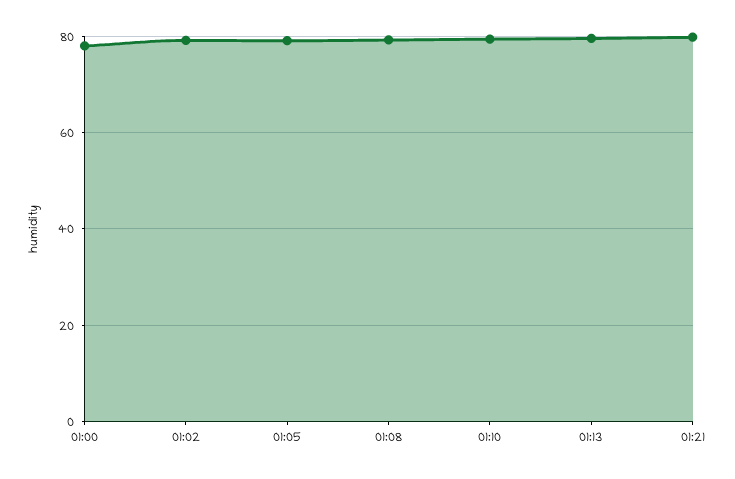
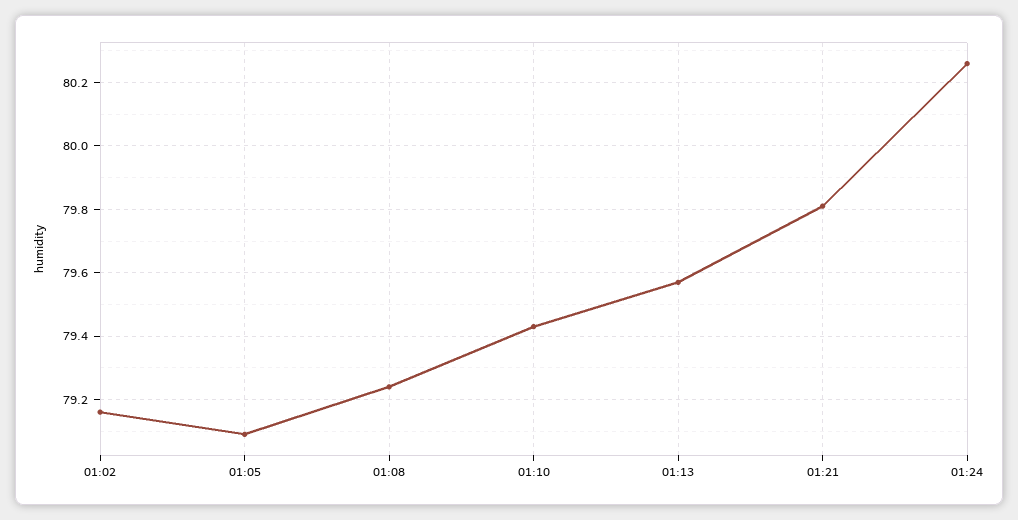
01:00: 78 -> none
01:24: none -> 80.25

